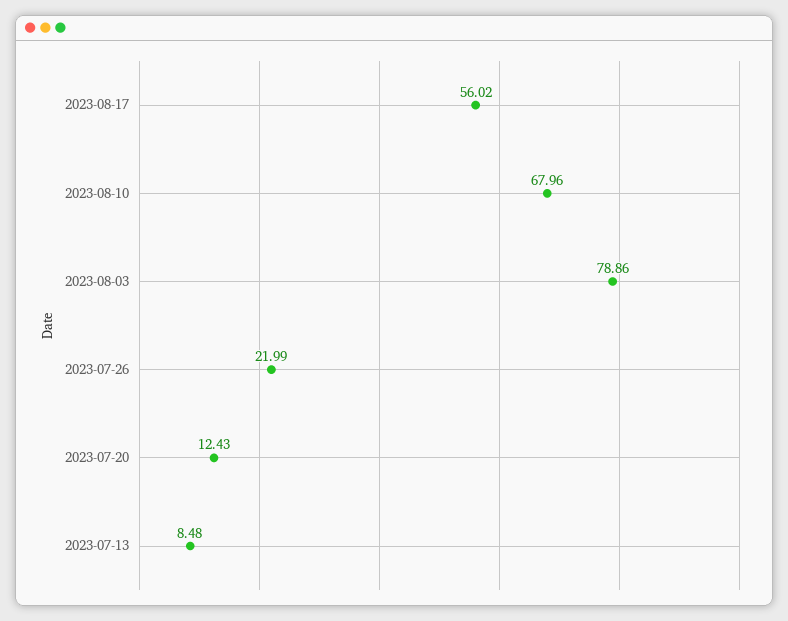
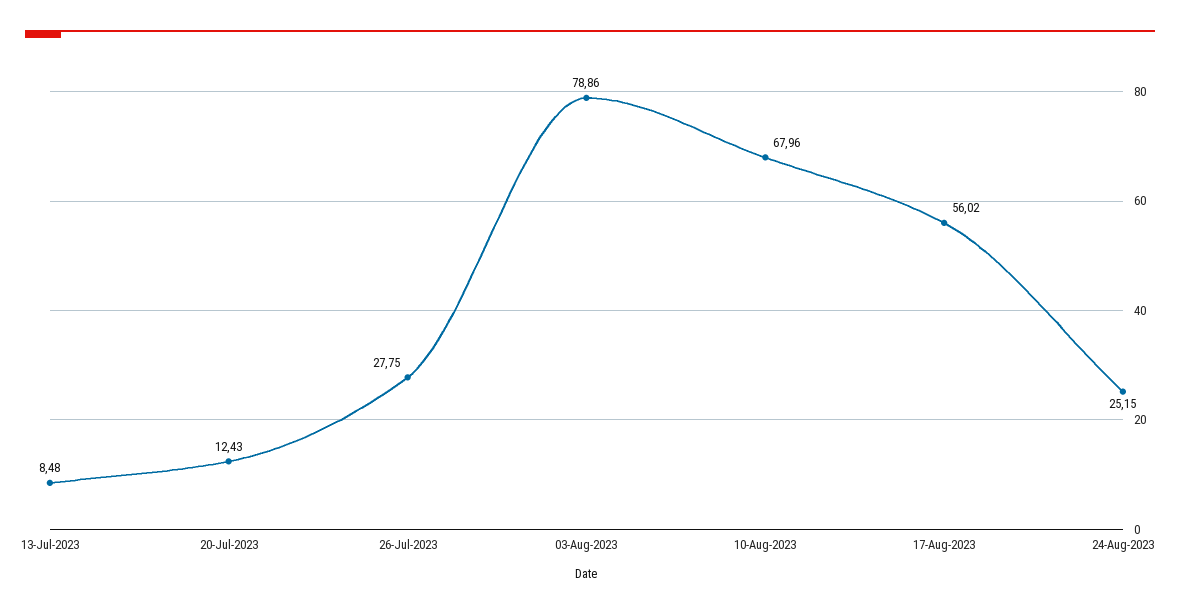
2023-07-26: 21.99 -> 27.75
24-Aug-2023: none -> 25.15

